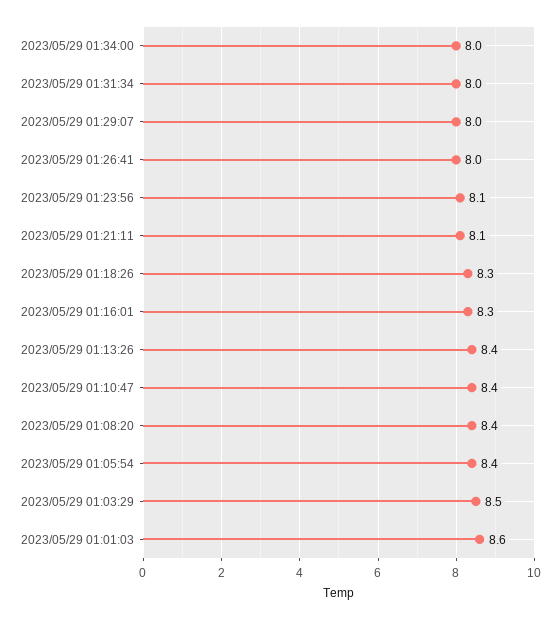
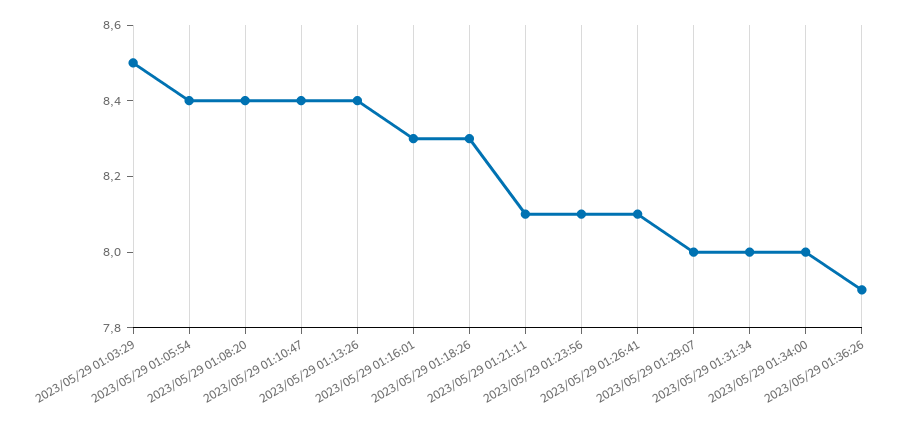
2023/05/29 01:26:41: 8 -> 8.1
2023/05/29 01:01:03: 8.6 -> none
2023/05/29 01:36:26: none -> 7.9

